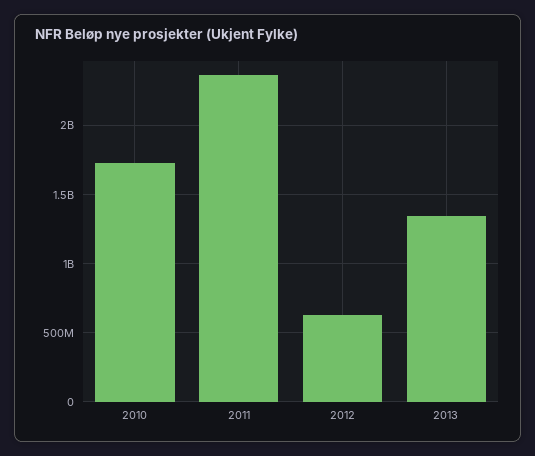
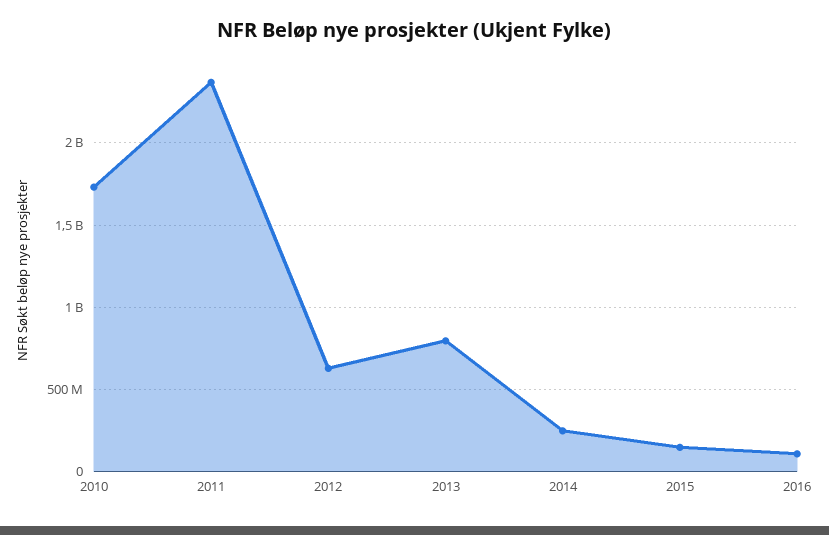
2013: 1350000000 -> 800000000
2014: none -> 250000000
2015: none -> 150000000
2016: none -> 100000000

